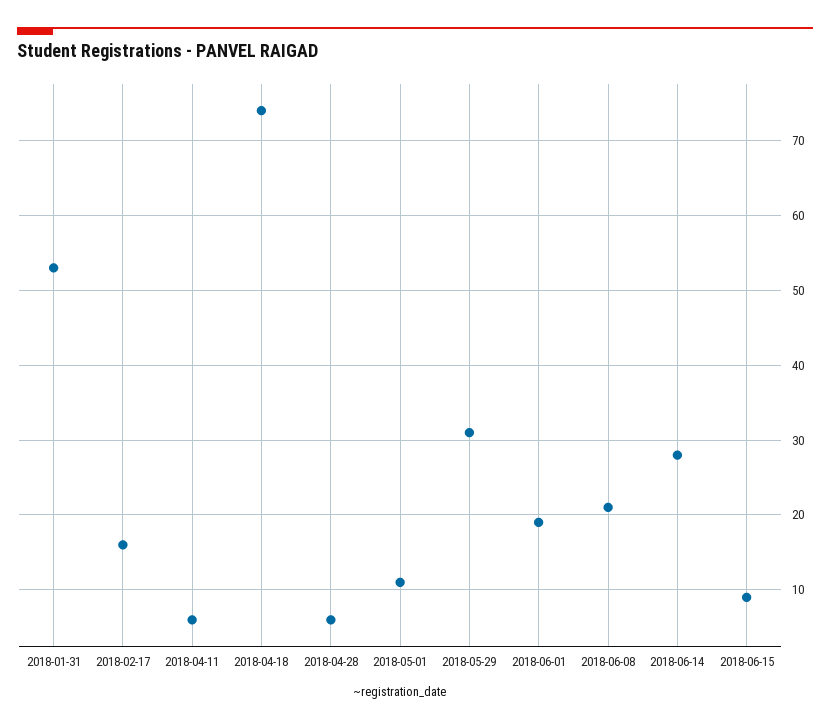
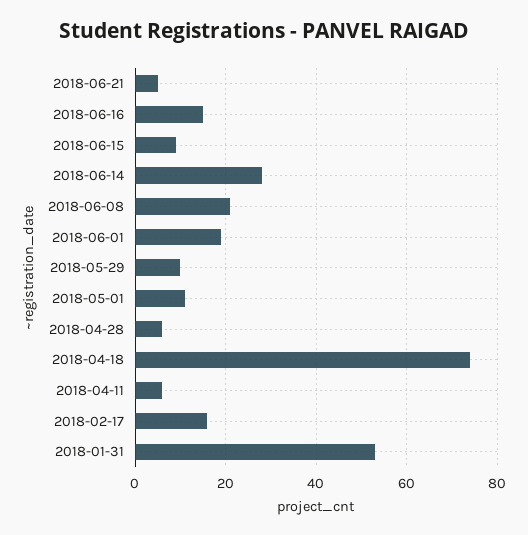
2018-05-29: 31 -> 10
2018-06-21: none -> 5
2018-06-16: none -> 15

